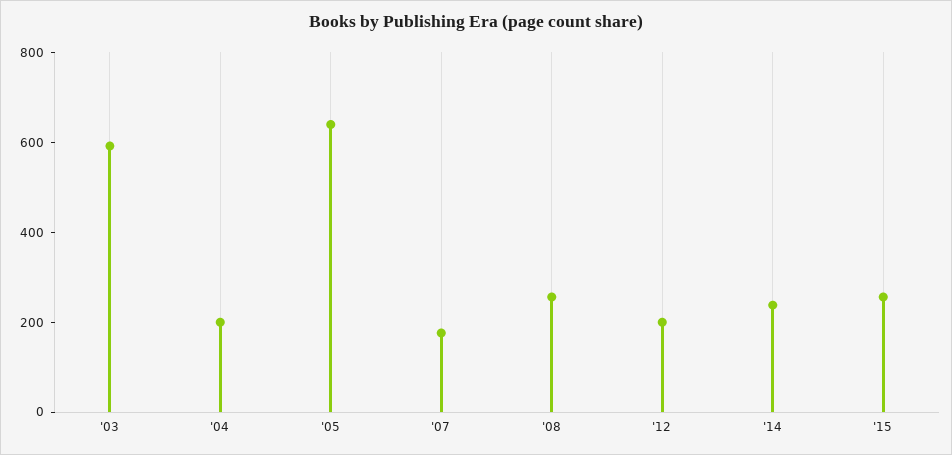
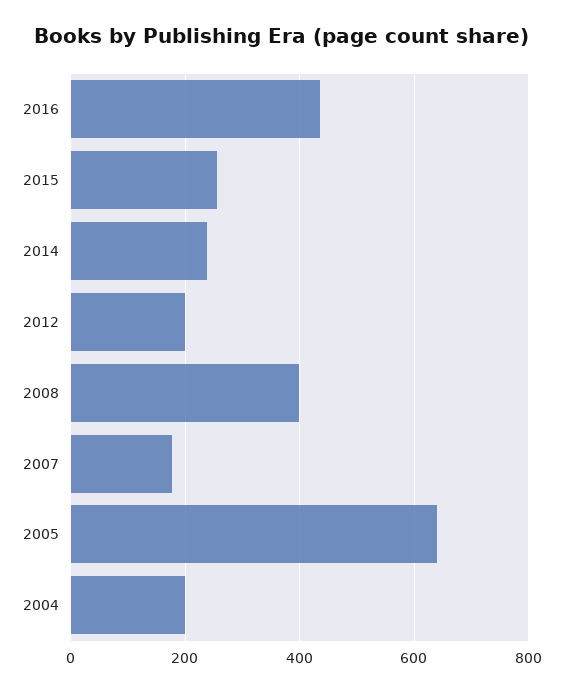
'03: 600 -> none
'08: 250 -> 400
2016: none -> 440

